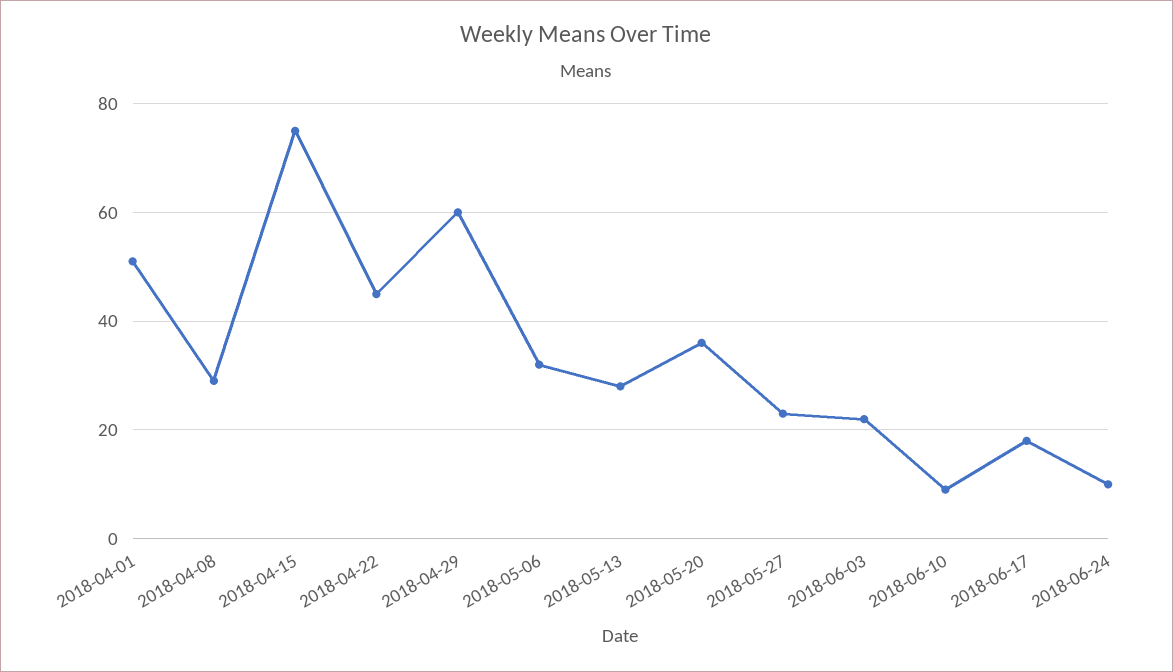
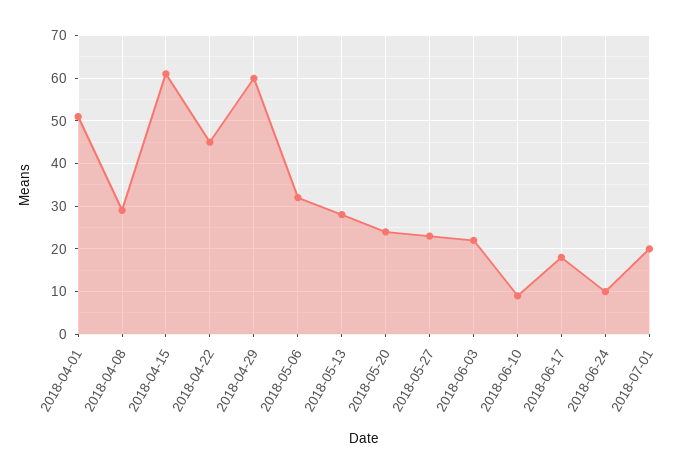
2018-04-15: 75 -> 60
2018-05-20: 35 -> 25
2018-07-01: none -> 20

